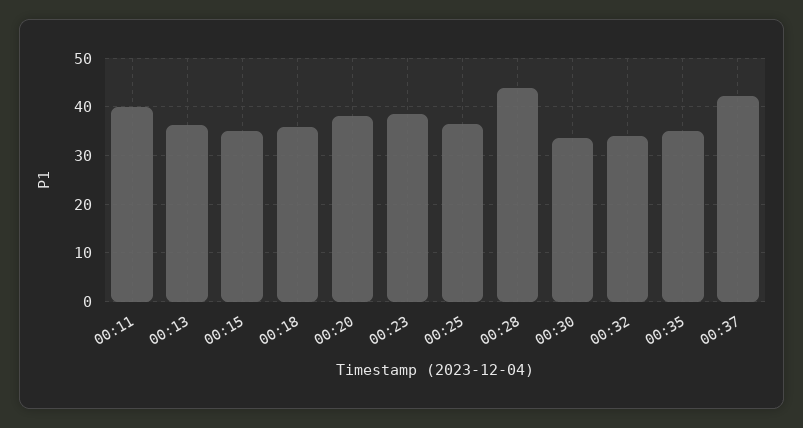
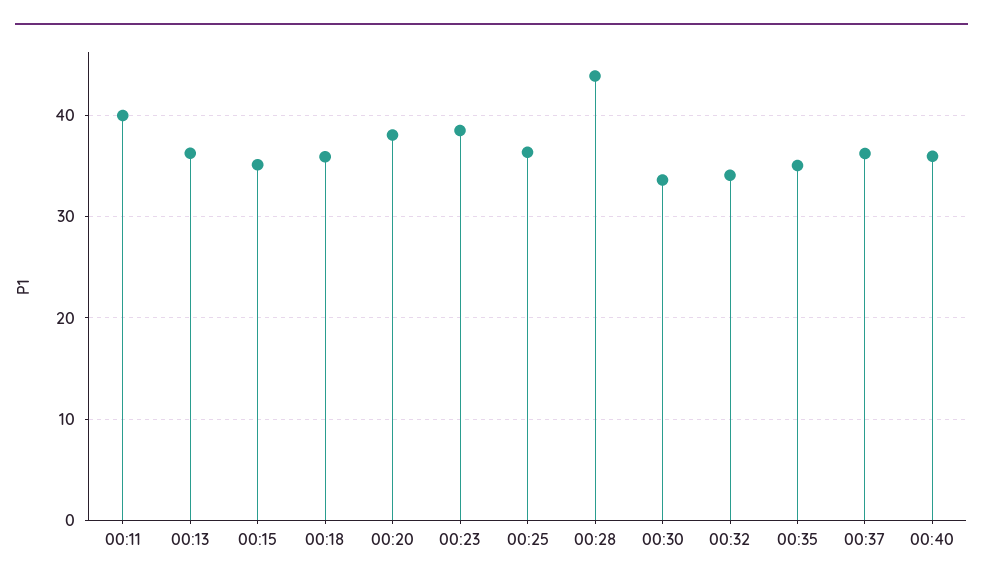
00:37: 42 -> 36
00:40: none -> 36

